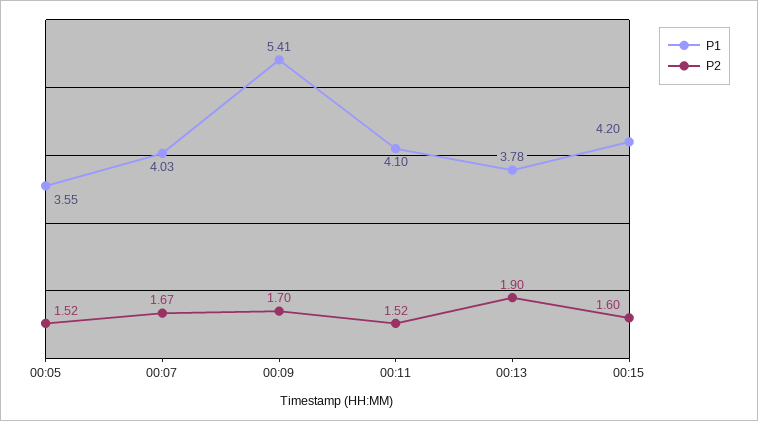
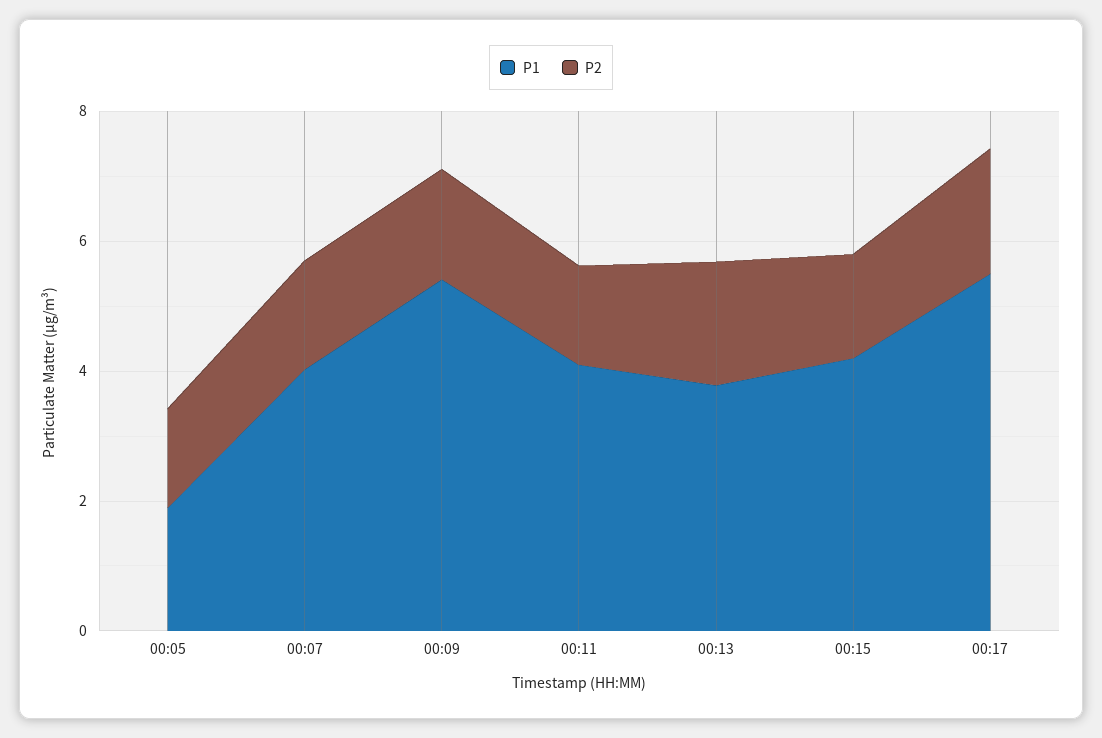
P1, 00:05: 3.55 -> 2
P1, 00:17: none -> 5.5
P2, 00:17: none -> 2

